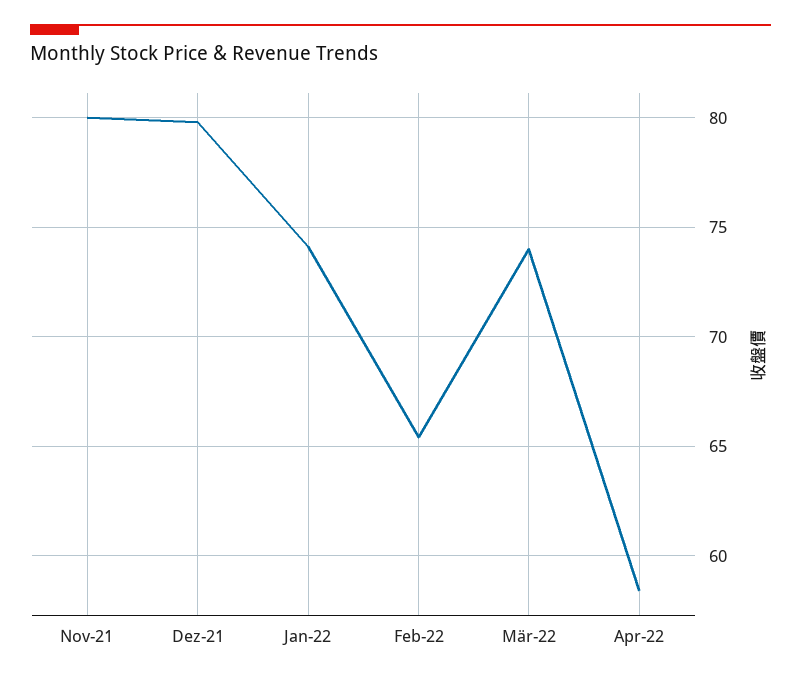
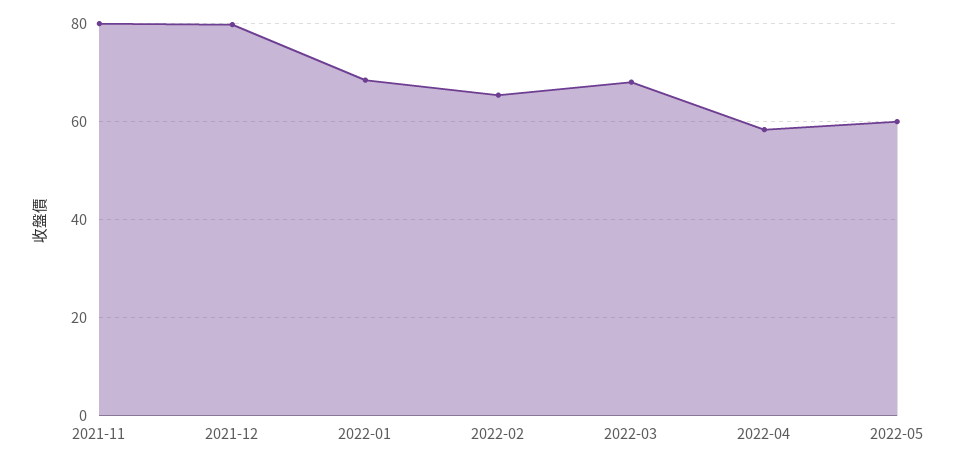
Jan-22: 74 -> 68
Mär-22: 74 -> 68
2022-05: none -> 60

